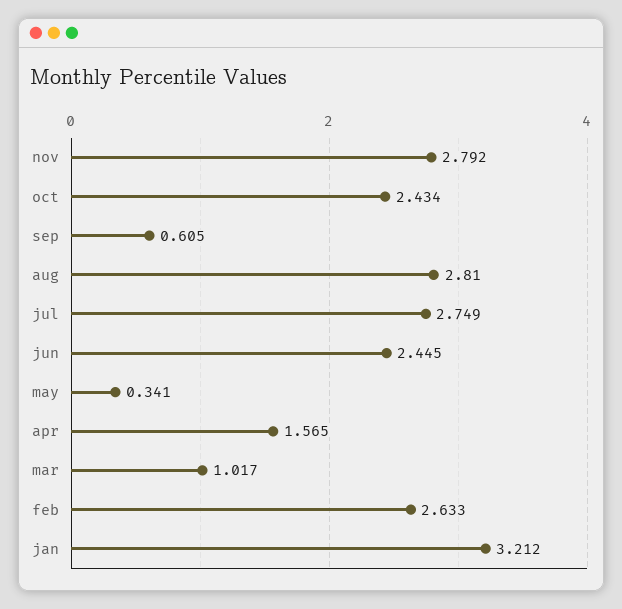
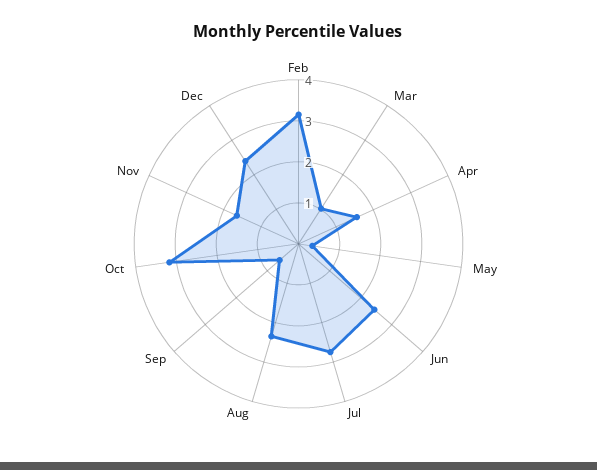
nov: 2.792 -> 1.6
oct: 2.434 -> 3.2
aug: 2.81 -> 2.4
feb: 2.633 -> 3.2
jan: 3.212 -> none
Dec: none -> 2.4

